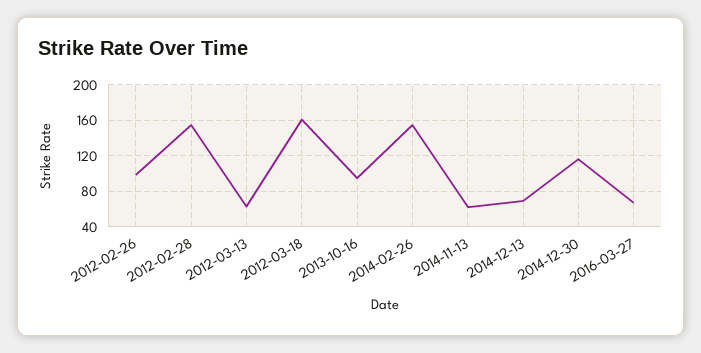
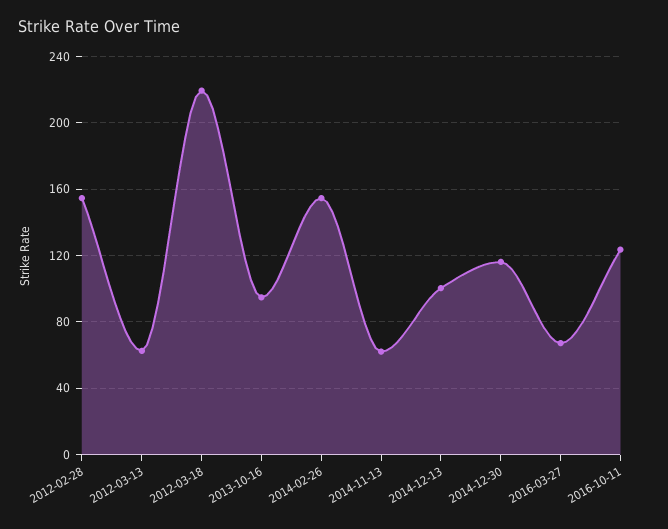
2012-02-26: 100 -> none
2012-03-18: 160 -> 220
2014-12-13: 70 -> 100
2016-10-11: none -> 125

